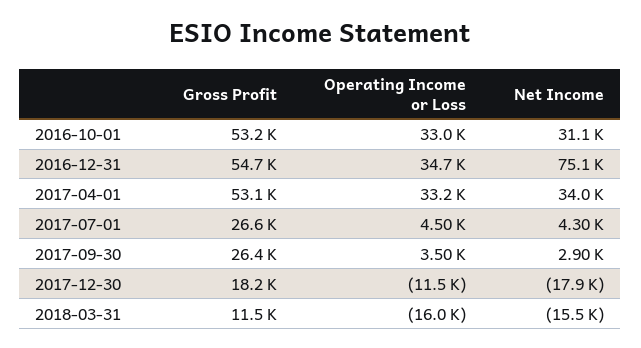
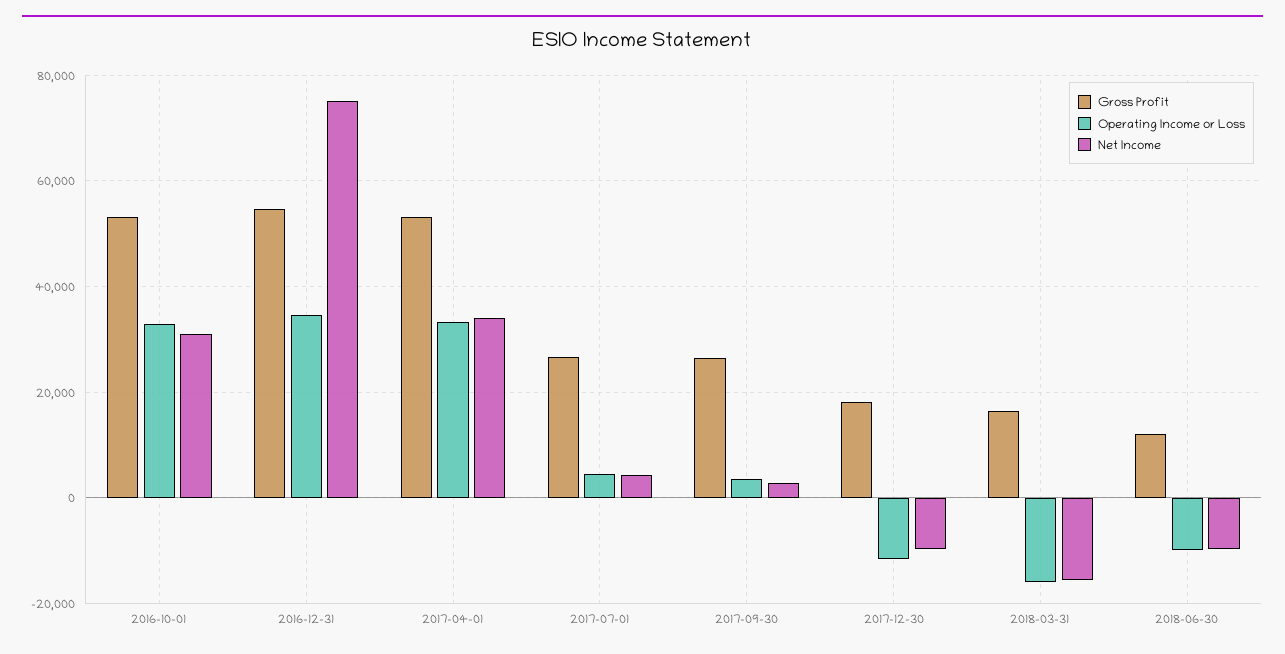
Net Income, 2017-12-30: -17900 -> -10000
Gross Profit, 2018-03-31: 11500 -> 16000
Gross Profit, 2018-06-30: none -> 12000
Operating Income or Loss, 2018-06-30: none -> -10000
Net Income, 2018-06-30: none -> -10000

